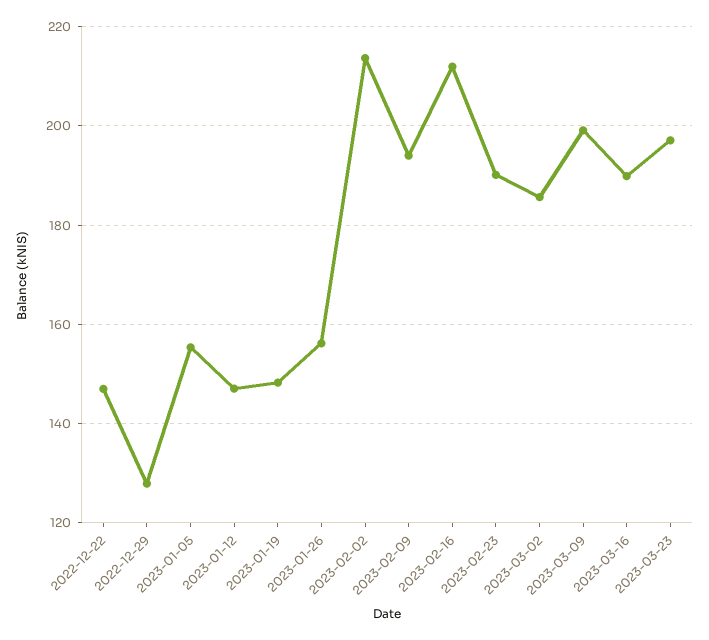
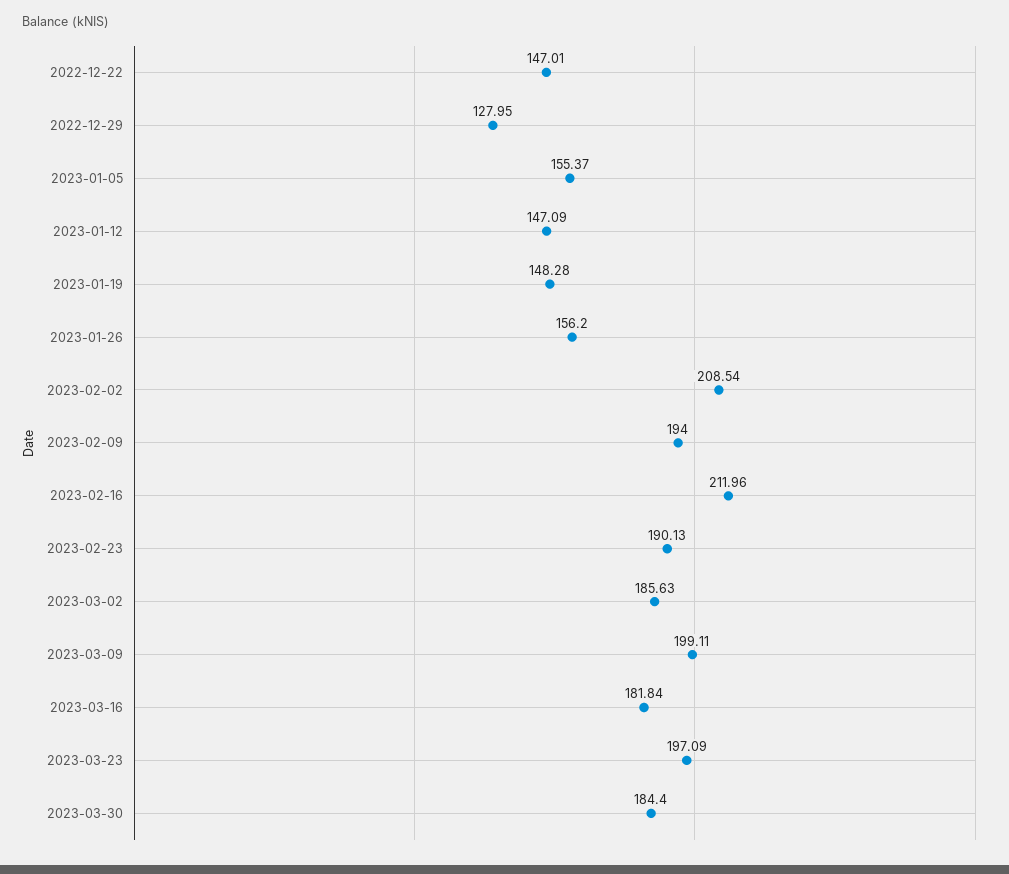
2023-02-02: 214 -> 208.54
2023-03-16: 190 -> 181.84
2023-03-30: none -> 184.4

